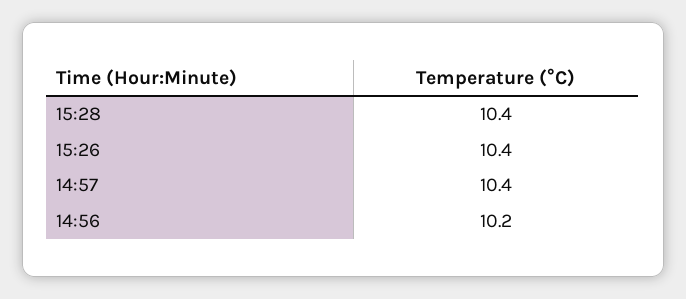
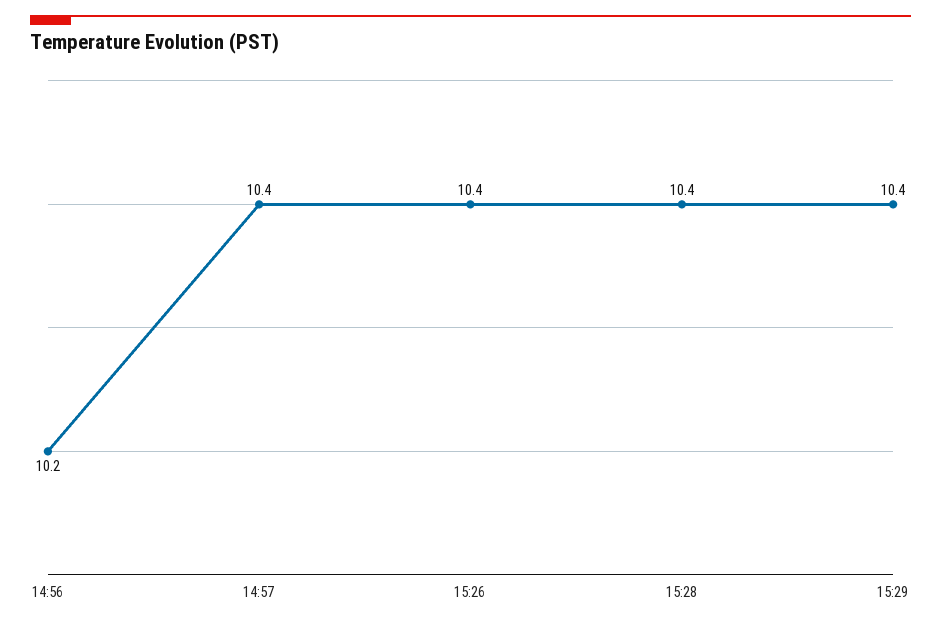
15:29: none -> 10.4

